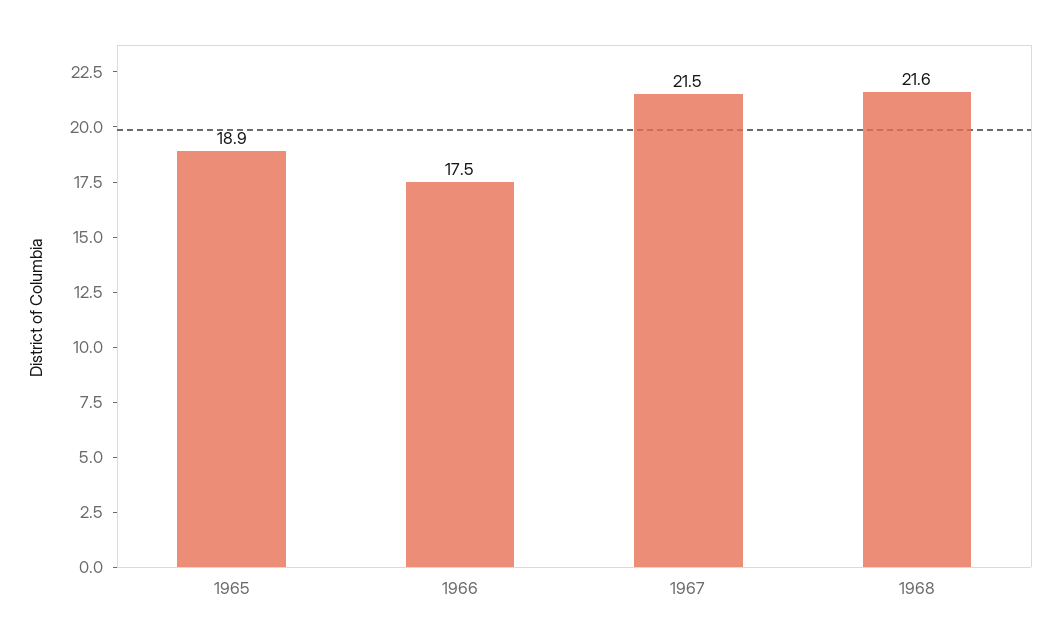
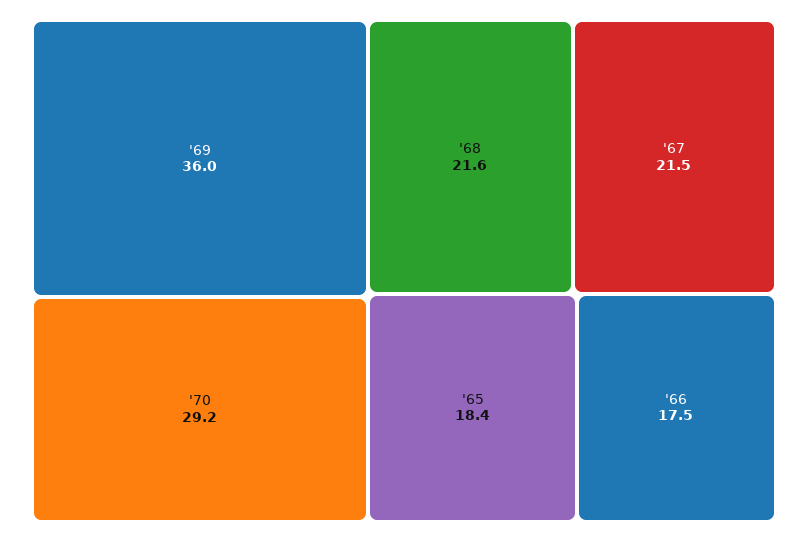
1965: 18.9 -> 18.4
'69: none -> 36
'70: none -> 29.2

